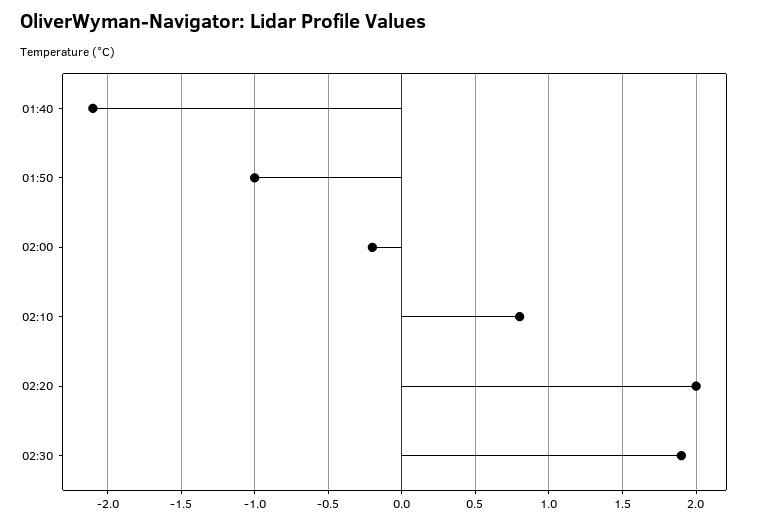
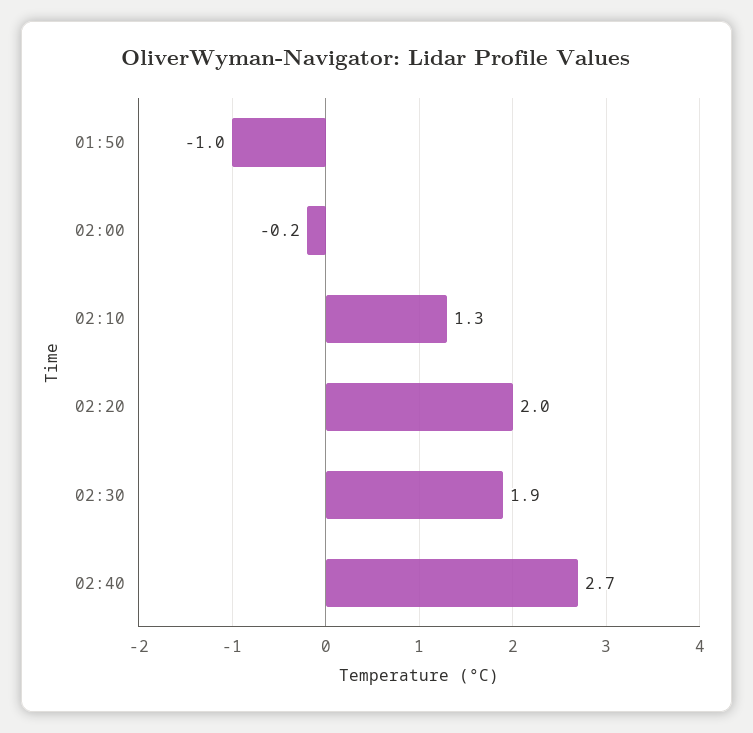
01:40: -2.1 -> none
02:10: 0.8 -> 1.3
02:40: none -> 2.7

